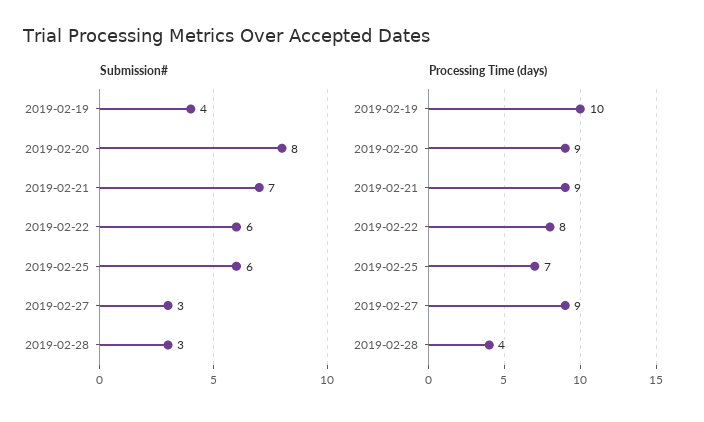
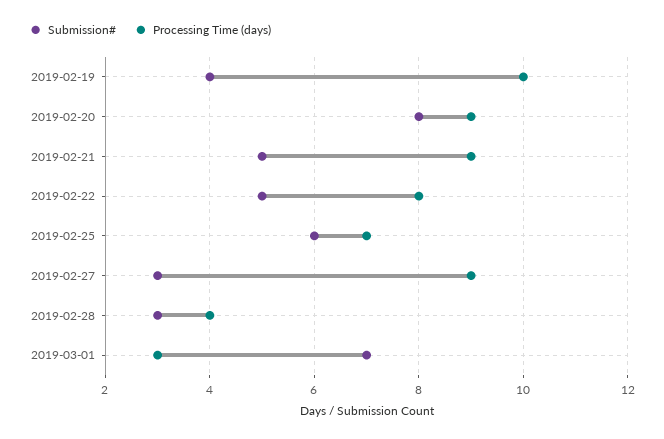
Submission#, 2019-02-21: 7 -> 5
Submission#, 2019-02-22: 6 -> 5
Submission#, 2019-03-01: none -> 7
Processing Time (days), 2019-03-01: none -> 3

